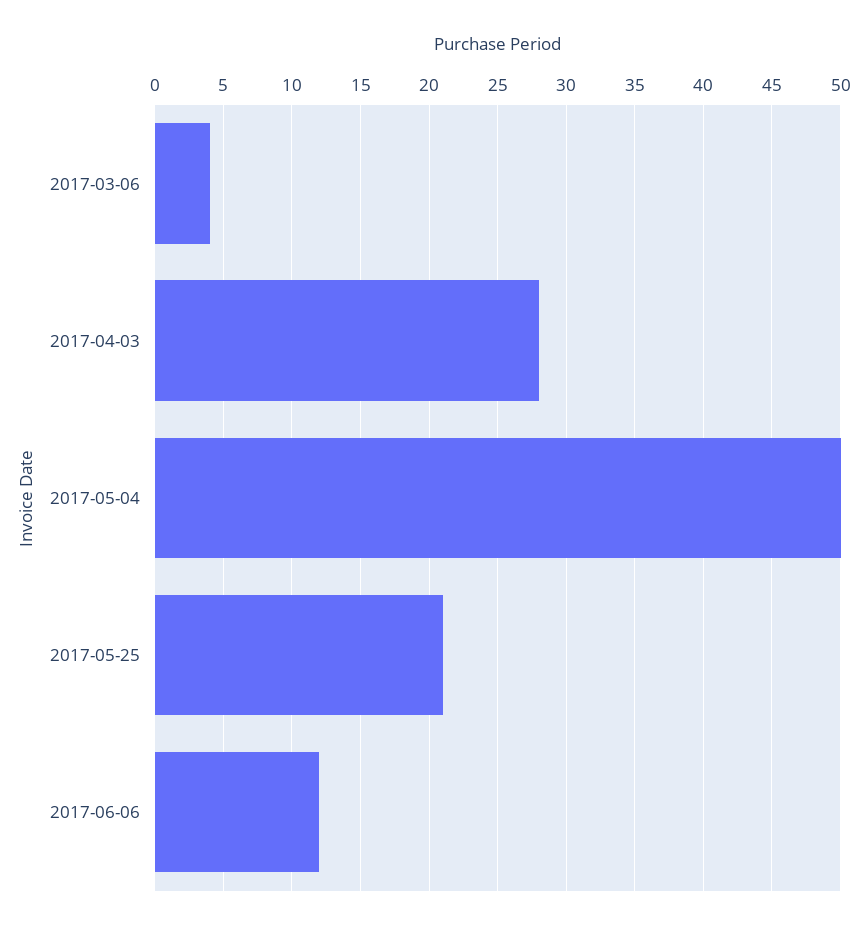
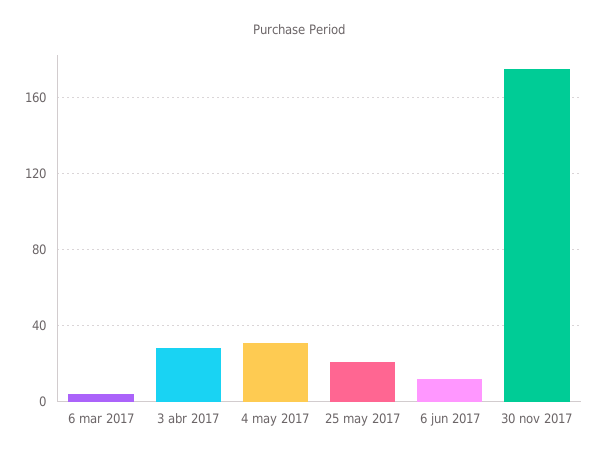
2017-05-04: 50 -> 30
30 nov 2017: none -> 175

